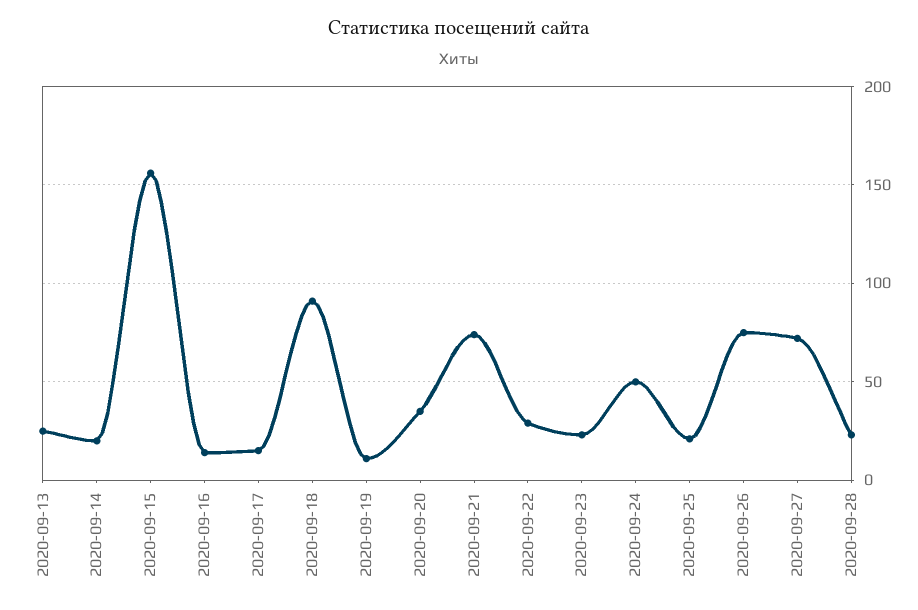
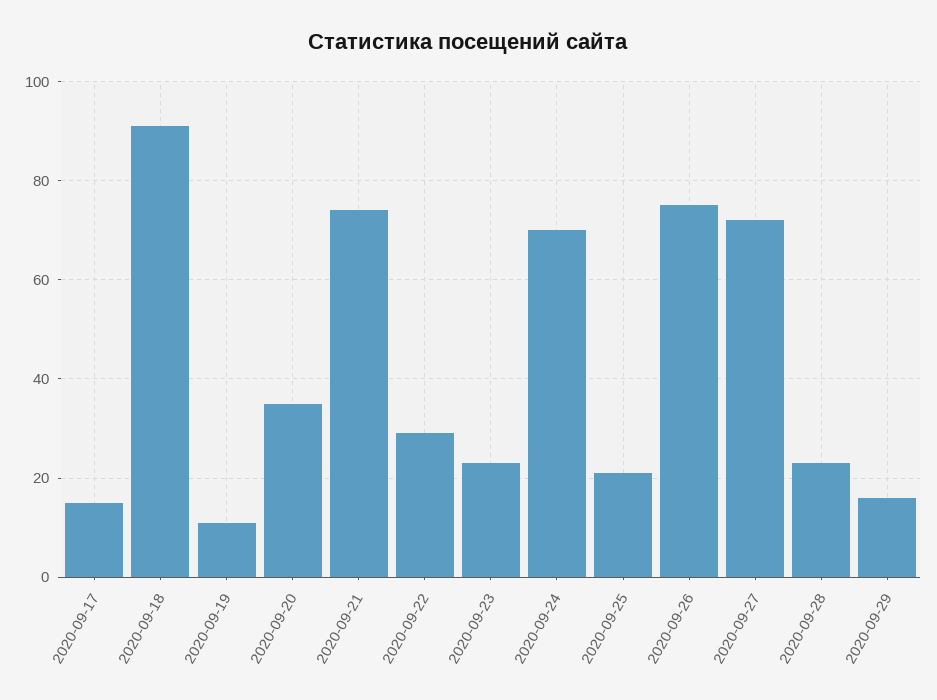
2020-09-13: 25 -> none
2020-09-14: 20 -> none
2020-09-15: 155 -> none
2020-09-16: 15 -> none
2020-09-24: 50 -> 70
2020-09-29: none -> 15

